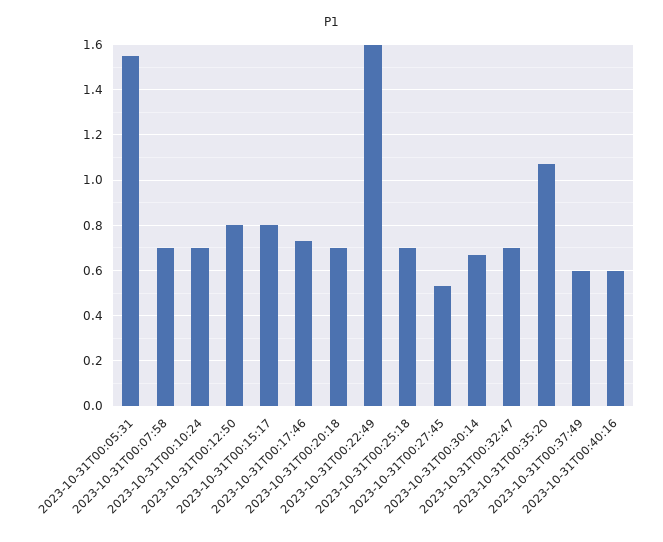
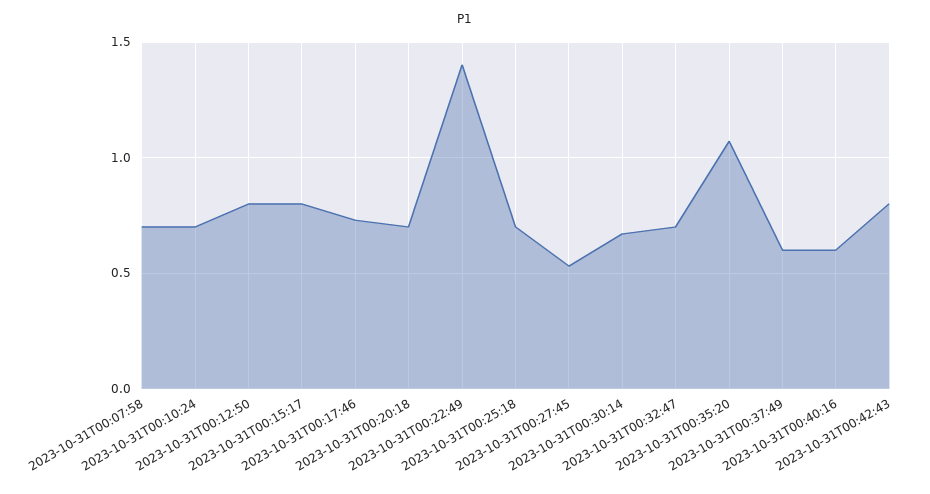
2023-10-31T00:05:31: 1.55 -> none
2023-10-31T00:22:49: 1.6 -> 1.4
2023-10-31T00:42:43: none -> 0.8

